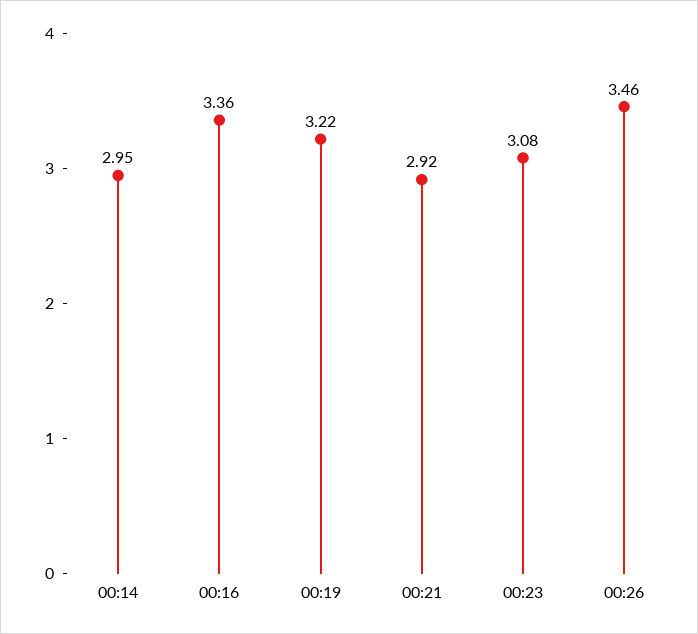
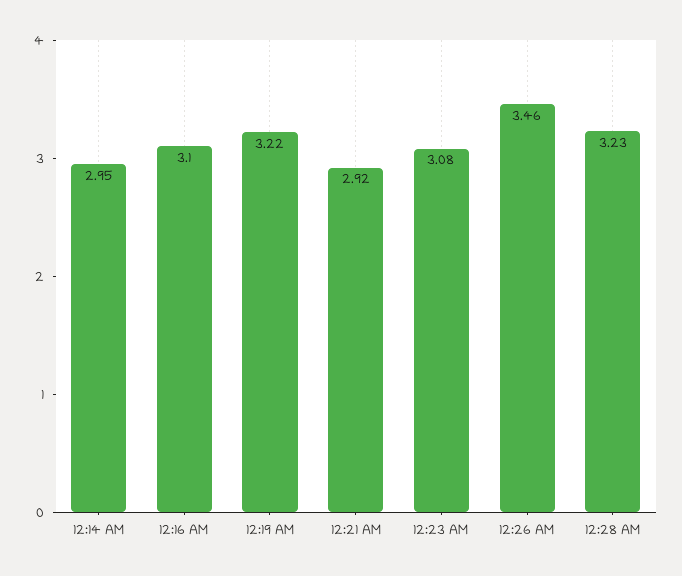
00:16: 3.36 -> 3.1
12:28 AM: none -> 3.23

